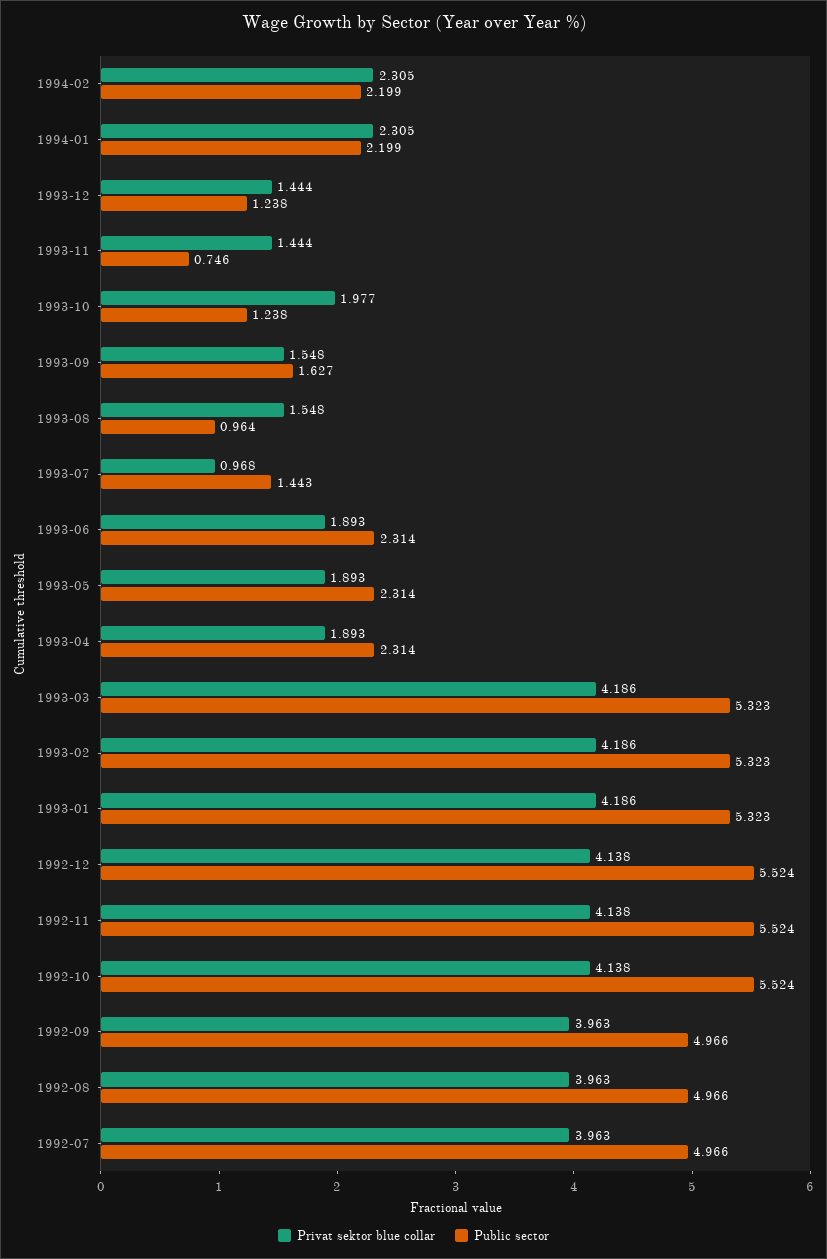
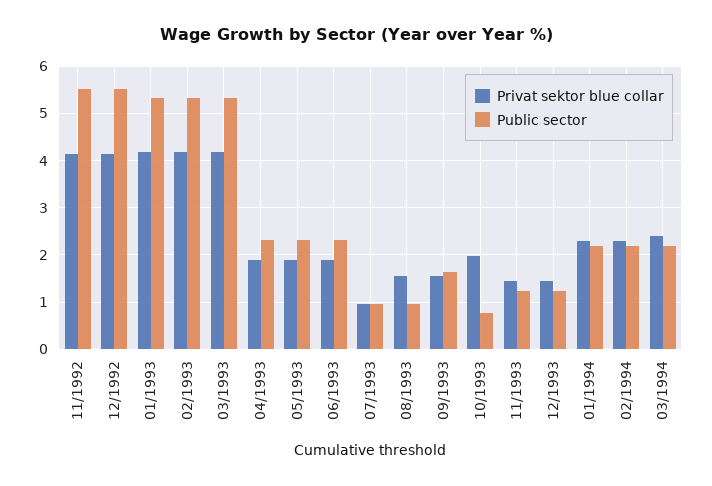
Public sector, 1993-11: 0.746 -> 1.2
Public sector, 1993-10: 1.238 -> 0.8
Public sector, 1993-07: 1.443 -> 1
Privat sektor blue collar, 1992-10: 4.138 -> none
Public sector, 1992-10: 5.524 -> none
Privat sektor blue collar, 1992-09: 3.963 -> none
Public sector, 1992-09: 4.966 -> none
Privat sektor blue collar, 1992-08: 3.963 -> none
Public sector, 1992-08: 4.966 -> none
Privat sektor blue collar, 1992-07: 3.963 -> none
Public sector, 1992-07: 4.966 -> none
Privat sektor blue collar, 03/1994: none -> 2.4
Public sector, 03/1994: none -> 2.2

